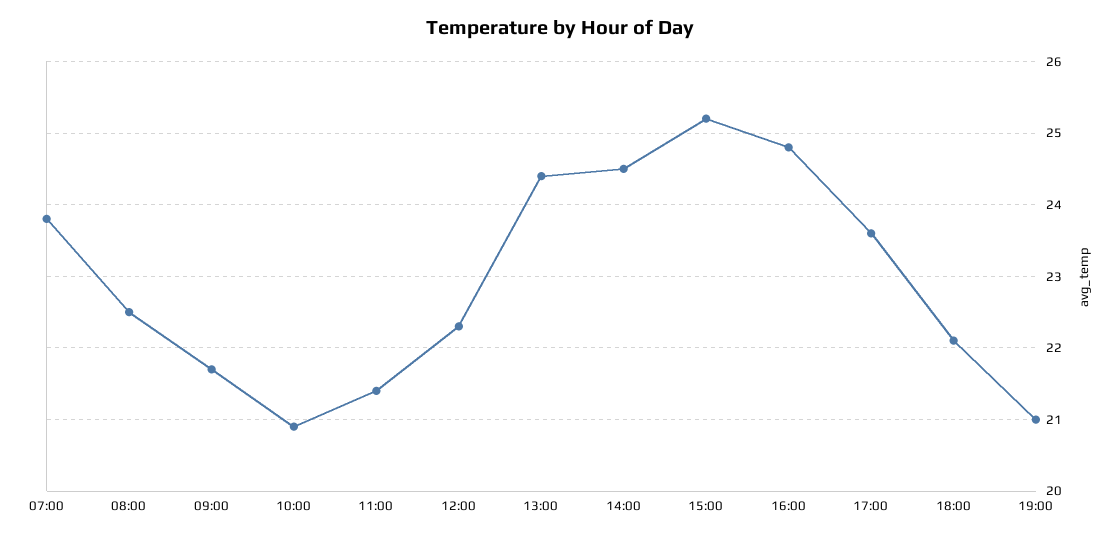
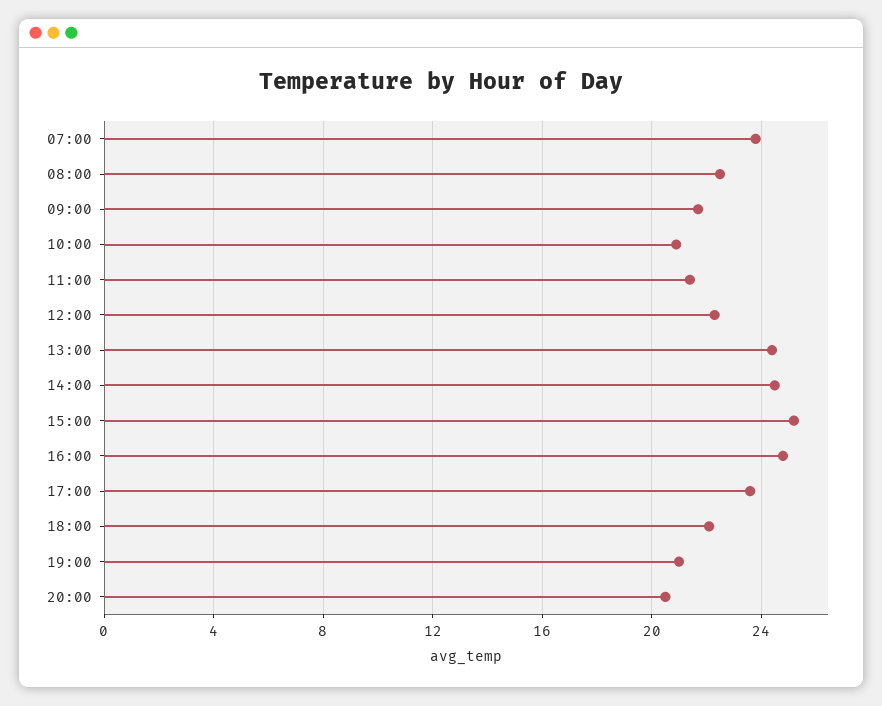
20:00: none -> 20.5

